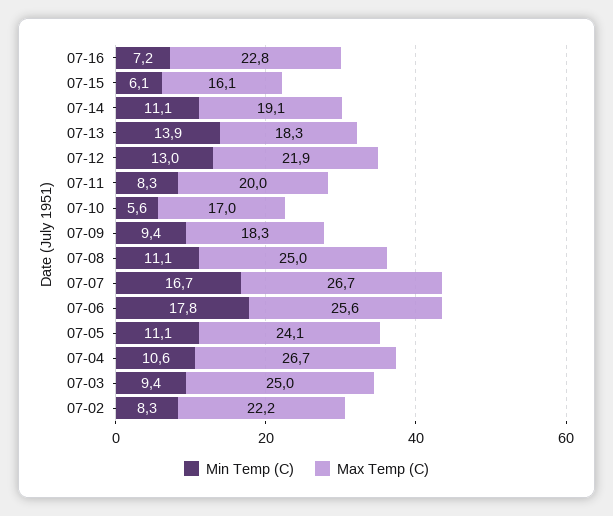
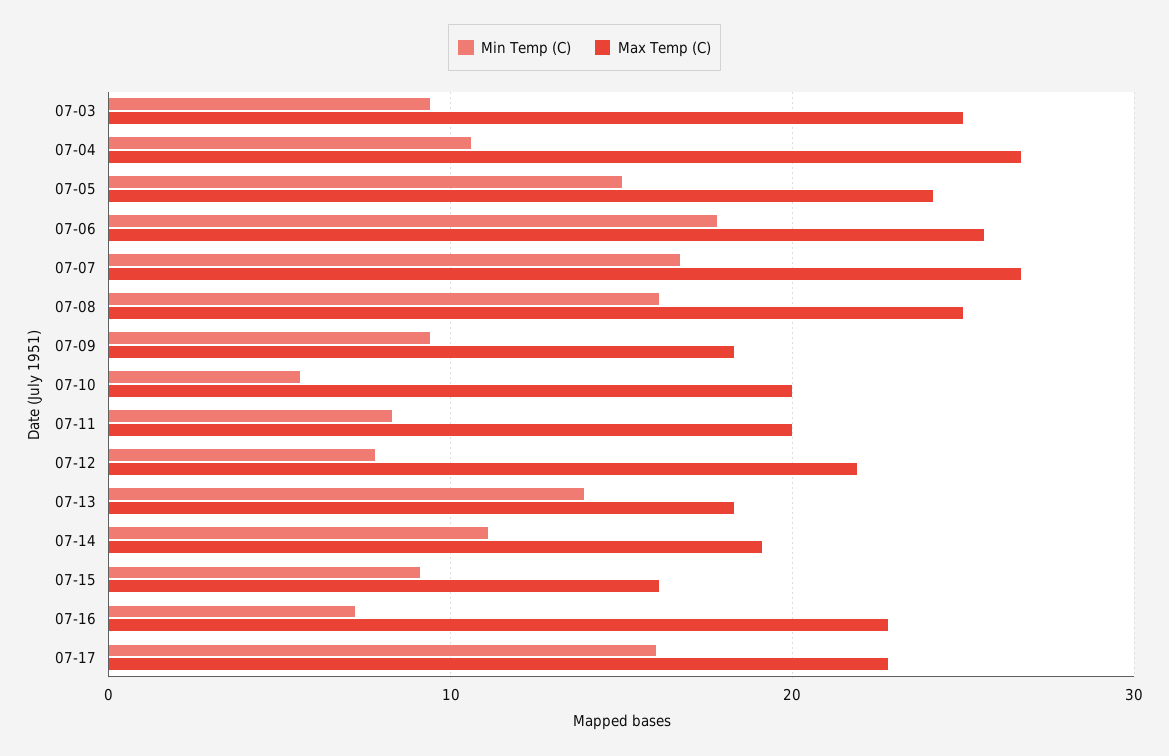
Min Temp (C), 07-15: 6.1 -> 9
Min Temp (C), 07-12: 13 -> 8
Max Temp (C), 07-10: 17 -> 20
Min Temp (C), 07-08: 11.1 -> 16
Min Temp (C), 07-05: 11.1 -> 15
Min Temp (C), 07-02: 8.3 -> none
Max Temp (C), 07-02: 22.2 -> none
Min Temp (C), 07-17: none -> 16
Max Temp (C), 07-17: none -> 23

